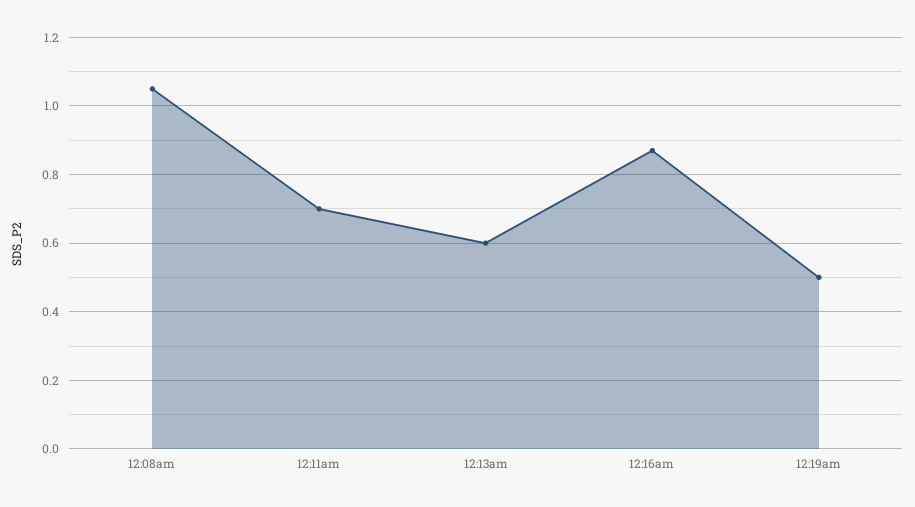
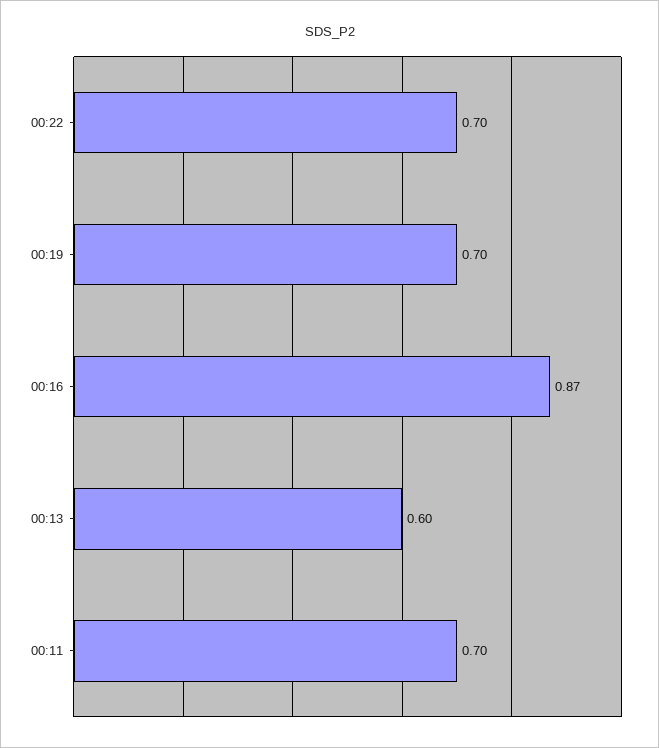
12:08am: 1.05 -> none
12:19am: 0.5 -> 0.7
00:22: none -> 0.7

